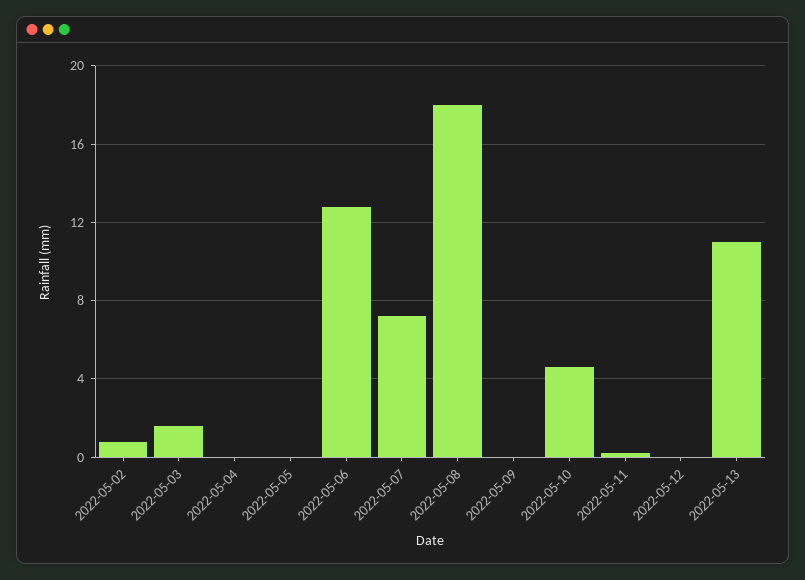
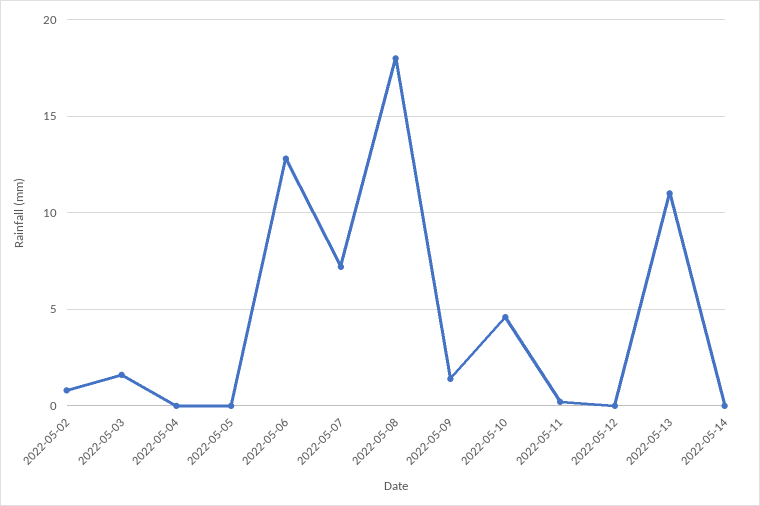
2022-05-09: 0 -> 1.5
2022-05-14: none -> 0

